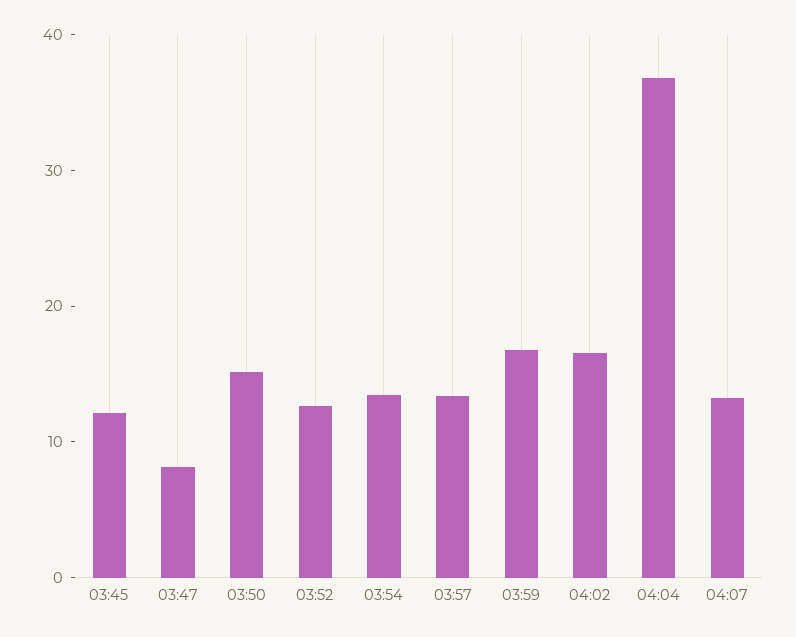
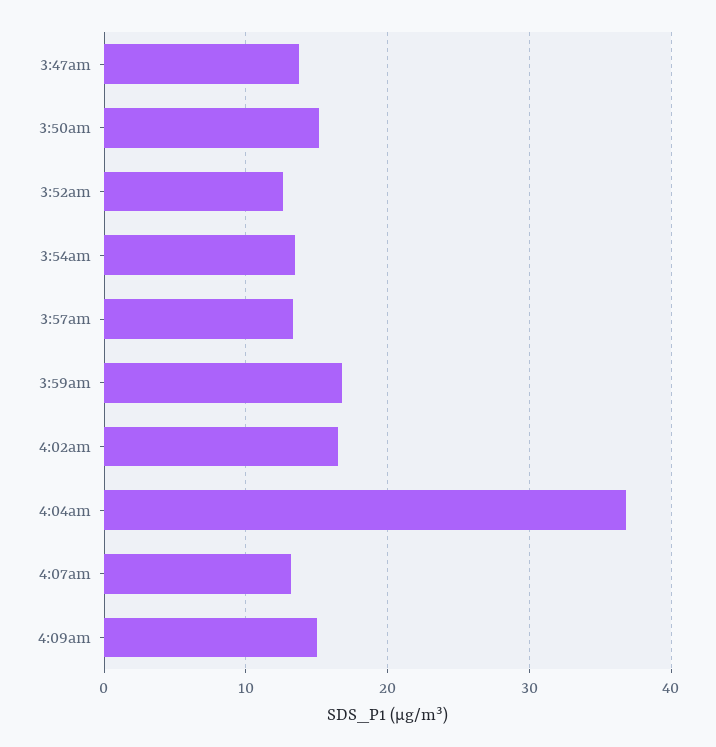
03:45: 12 -> none
03:47: 8 -> 14
4:09am: none -> 15

